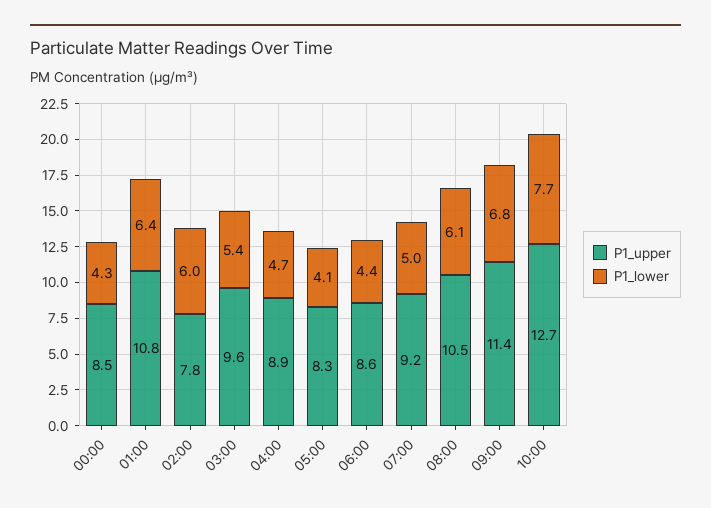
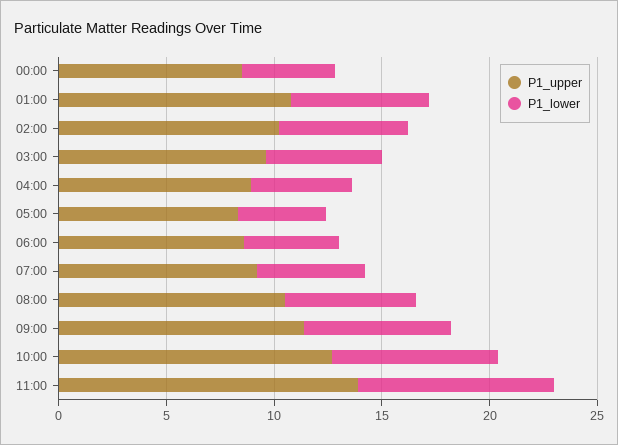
P1_upper, 02:00: 7.8 -> 10
P1_upper, 11:00: none -> 14
P1_lower, 11:00: none -> 9

